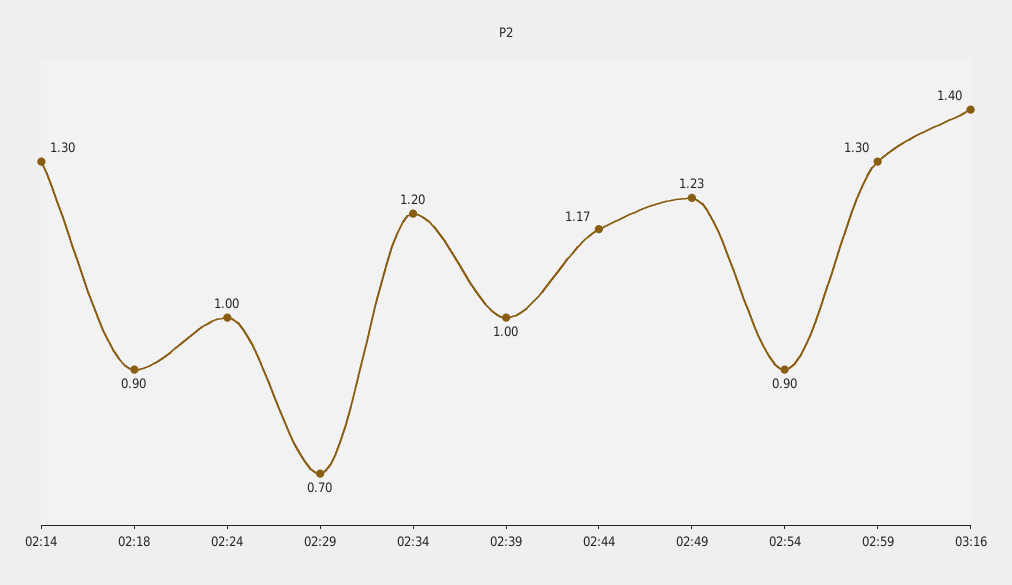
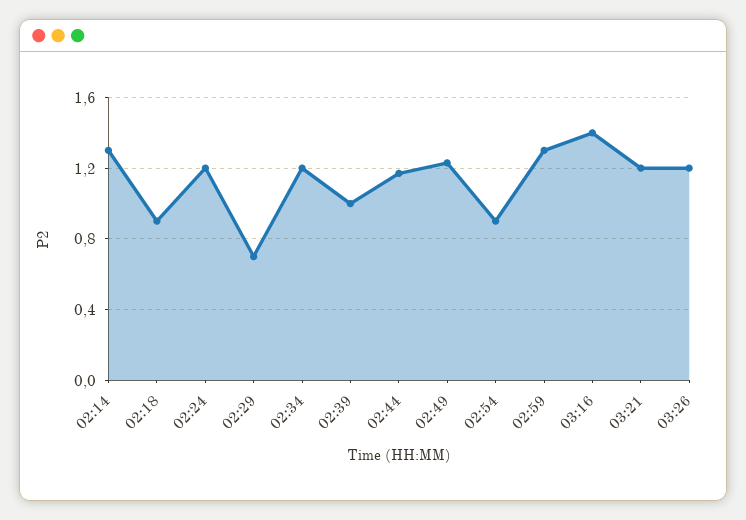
02:24: 1 -> 1.2
03:21: none -> 1.2
03:26: none -> 1.2

